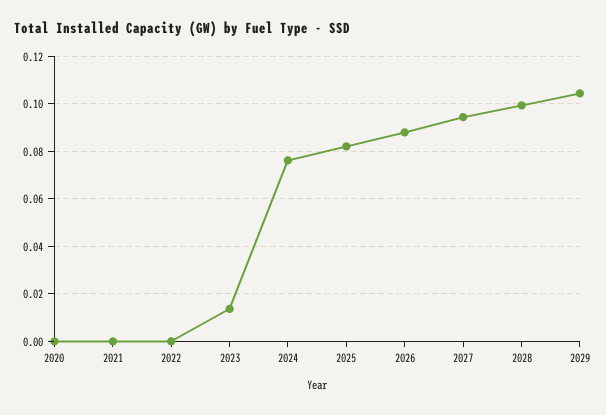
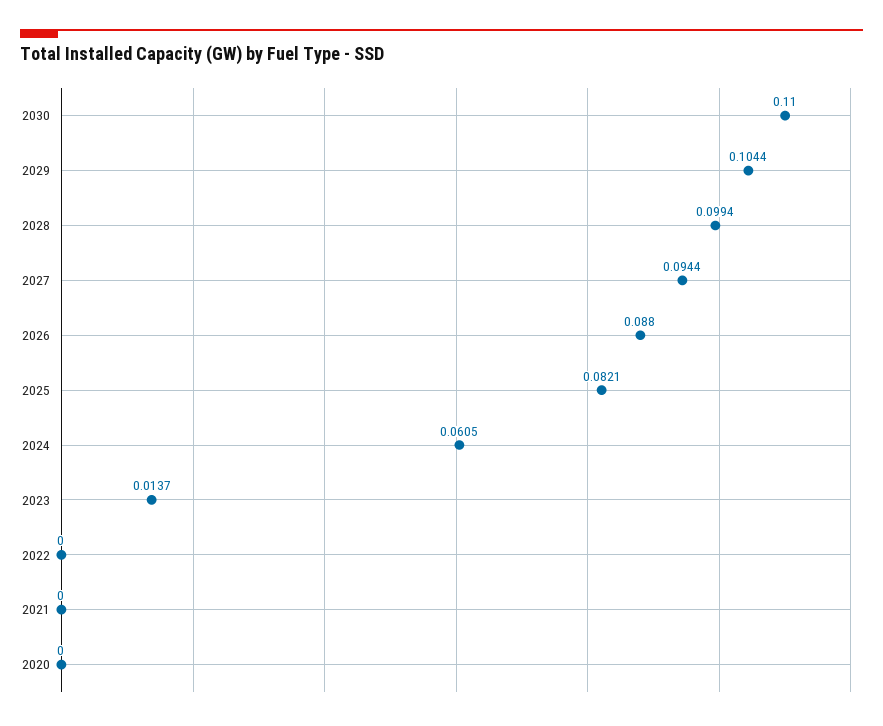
2024: 0.075 -> 0.0605
2030: none -> 0.11

